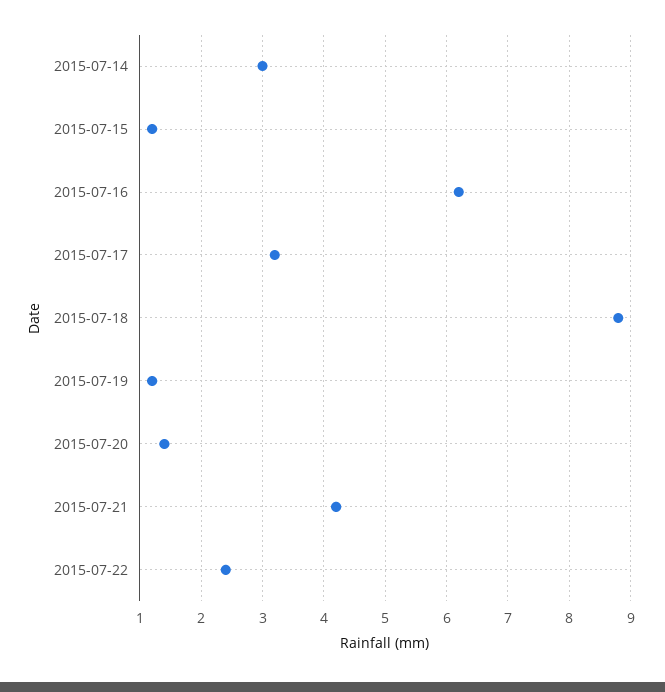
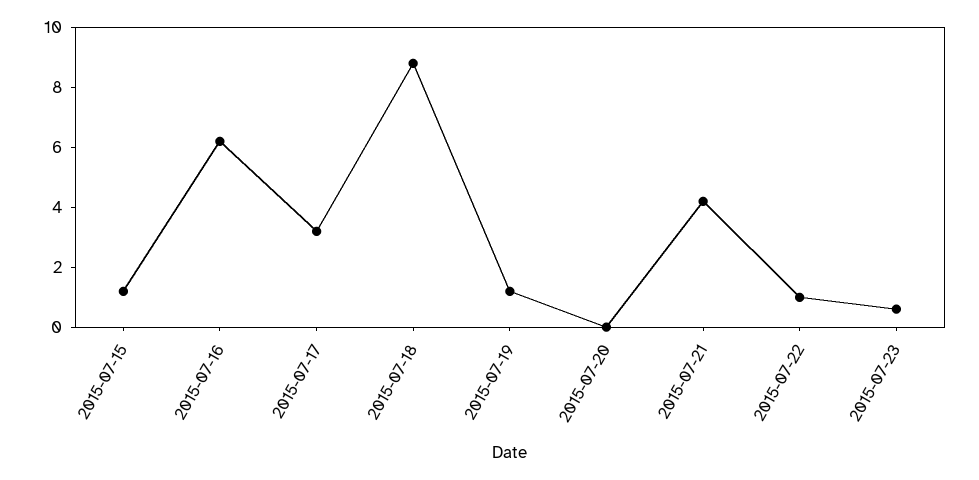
2015-07-14: 3 -> none
2015-07-20: 1.4 -> 0
2015-07-22: 2.4 -> 1
2015-07-23: none -> 0.5

